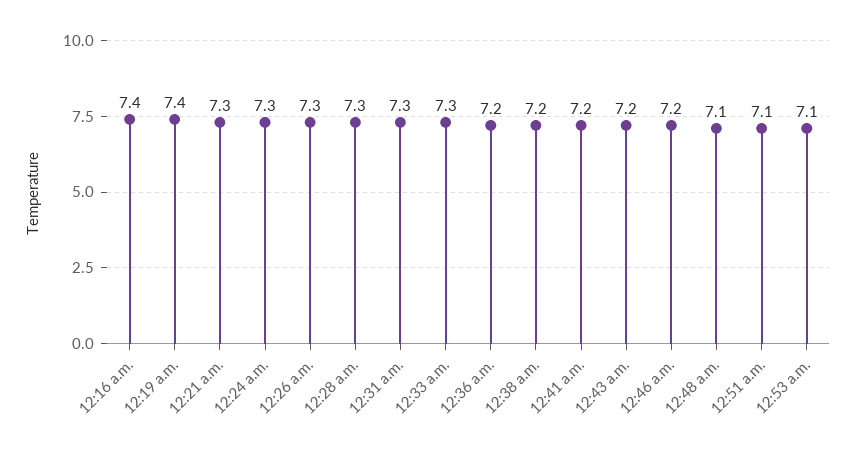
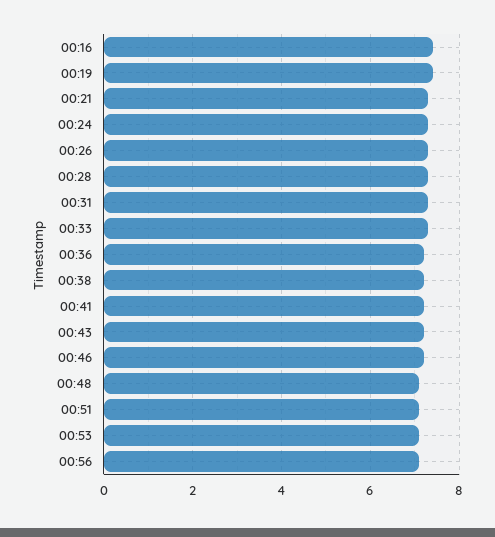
00:56: none -> 7

